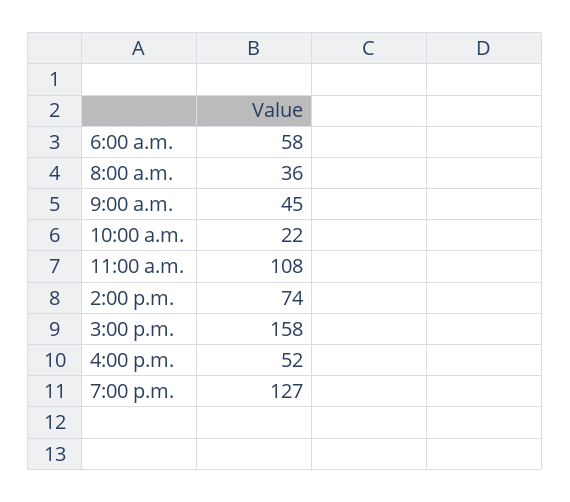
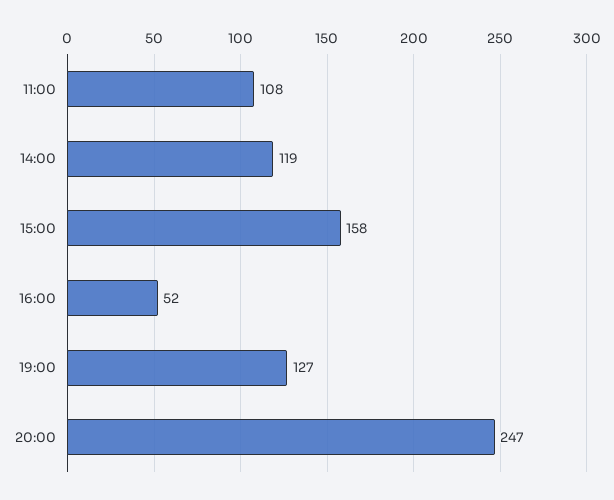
6:00 a.m.: 58 -> none
8:00 a.m.: 36 -> none
9:00 a.m.: 45 -> none
10:00 a.m.: 22 -> none
2:00 p.m.: 74 -> 119
20:00: none -> 247

